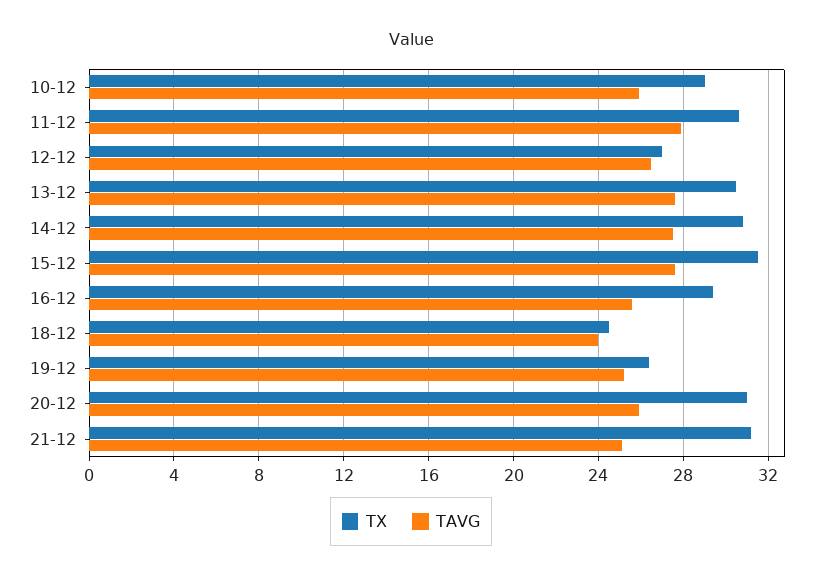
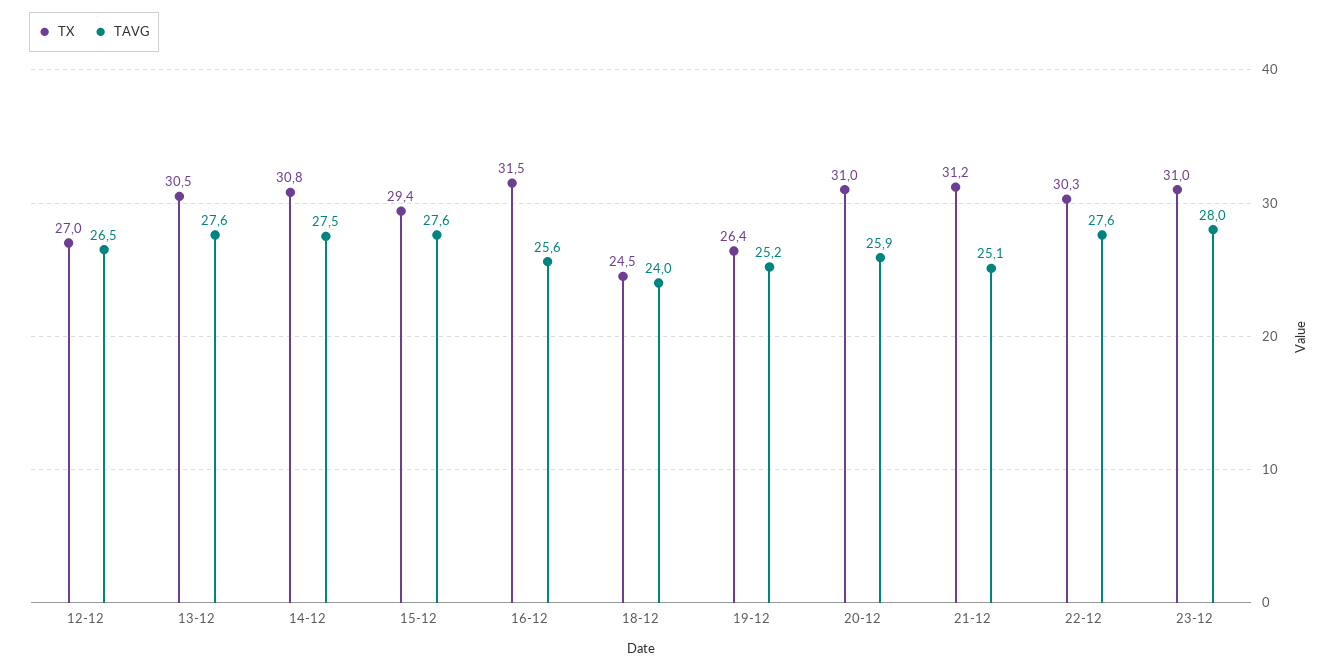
TX, 10-12: 29 -> none
TAVG, 10-12: 26 -> none
TX, 11-12: 30.5 -> none
TAVG, 11-12: 28 -> none
TX, 15-12: 31.5 -> 29.4
TX, 16-12: 29.5 -> 31.5
TX, 22-12: none -> 30.3
TAVG, 22-12: none -> 27.6
TX, 23-12: none -> 31
TAVG, 23-12: none -> 28

